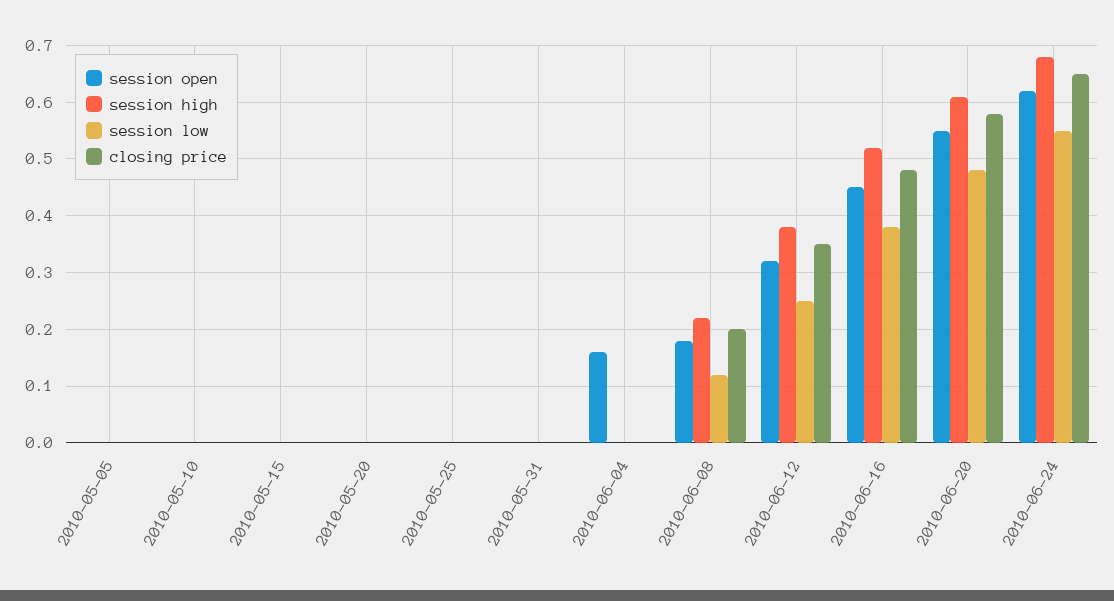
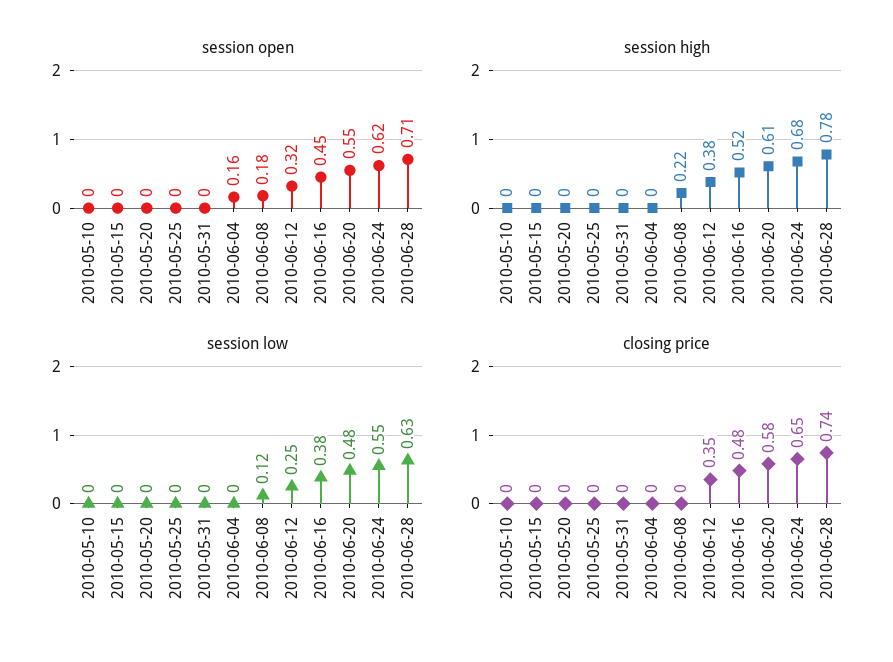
session open, 2010-05-05: 0 -> none
session high, 2010-05-05: 0 -> none
session low, 2010-05-05: 0 -> none
closing price, 2010-05-05: 0 -> none
closing price, 2010-06-08: 0.2 -> 0
session open, 2010-06-28: none -> 0.71
session high, 2010-06-28: none -> 0.78
session low, 2010-06-28: none -> 0.63
closing price, 2010-06-28: none -> 0.74

